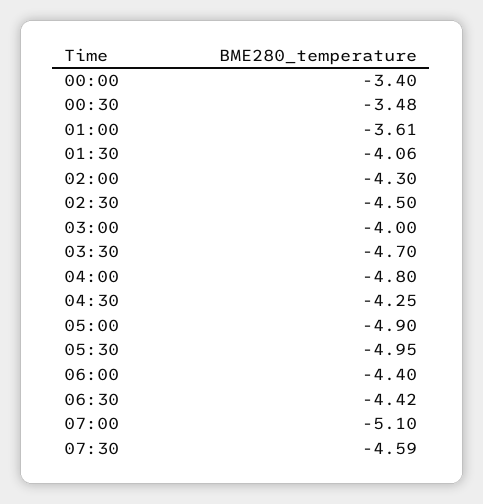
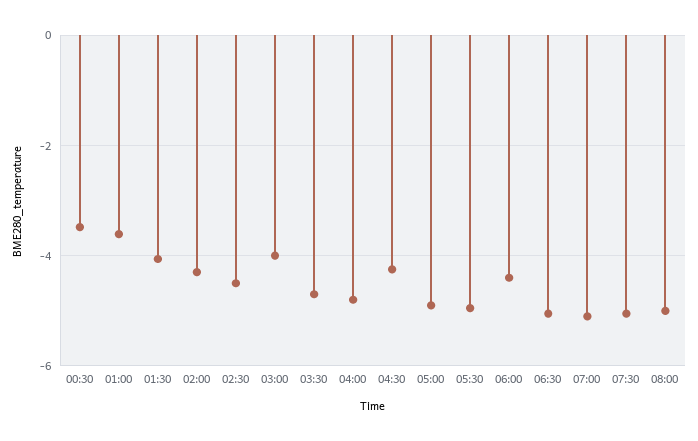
00:00: -3.4 -> none
06:30: -4.42 -> -5
07:30: -4.59 -> -5
08:00: none -> -5

